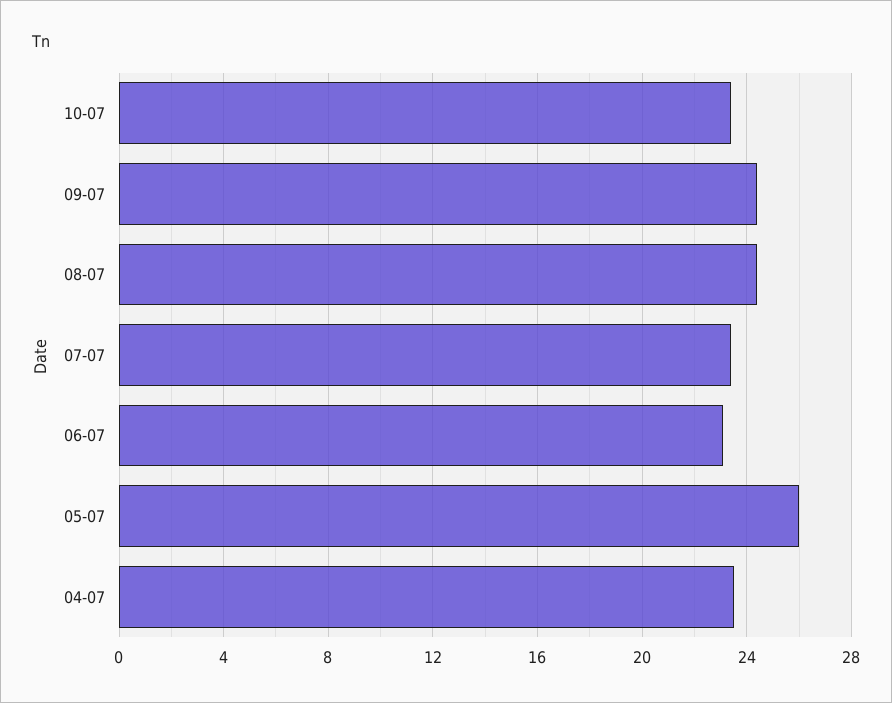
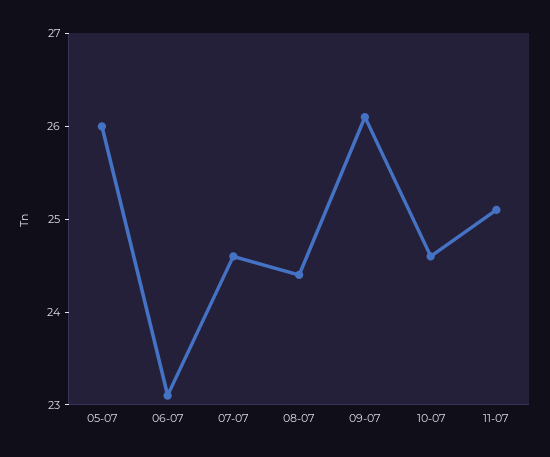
10-07: 23.5 -> 24.6
09-07: 24.5 -> 26.1
07-07: 23.5 -> 24.6
04-07: 23.5 -> none
11-07: none -> 25.1

